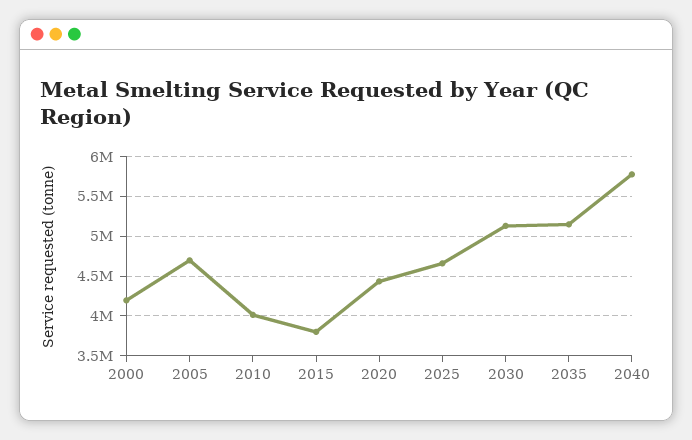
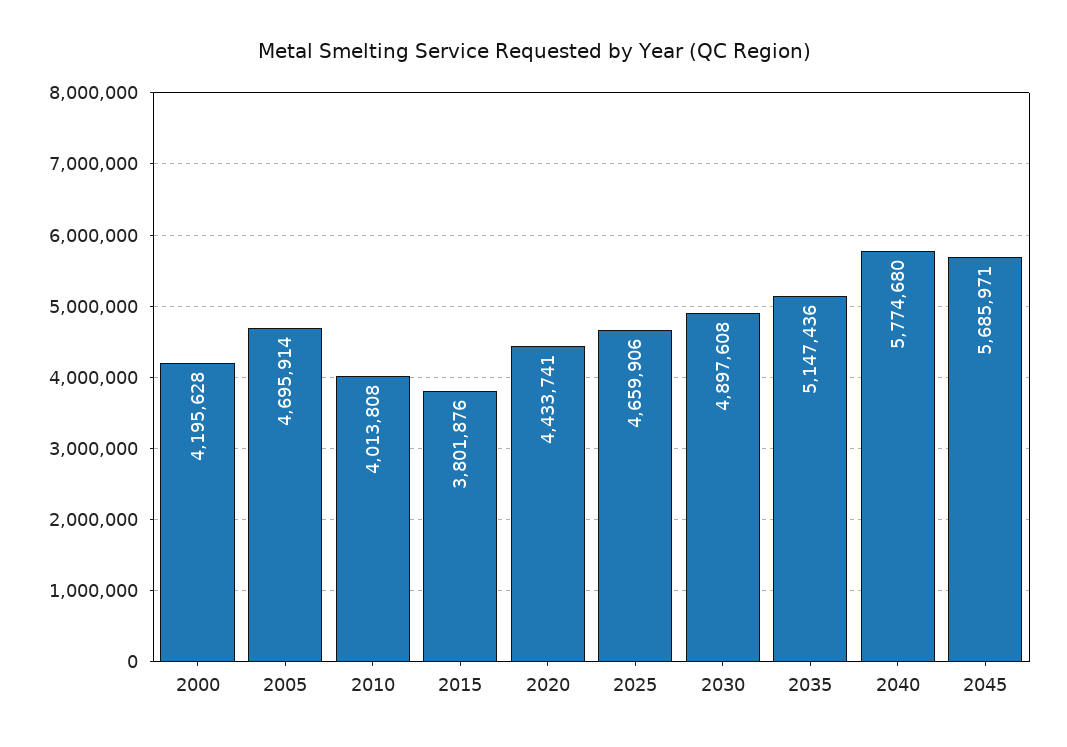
2030: 5100000 -> 4897608
2045: none -> 5685971

